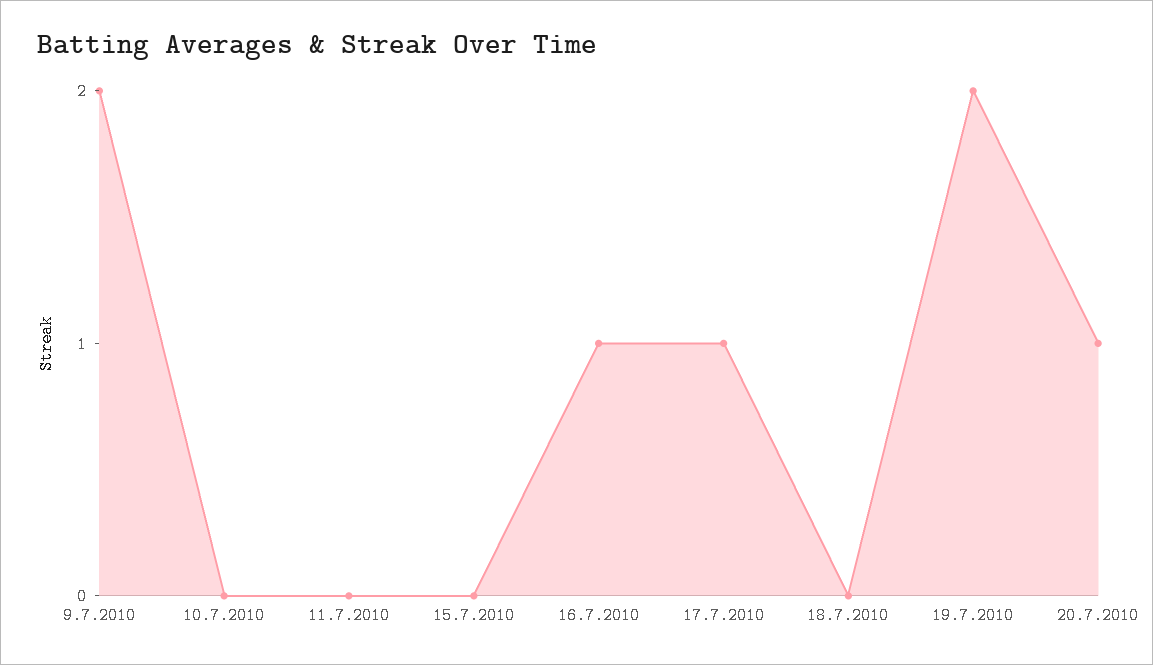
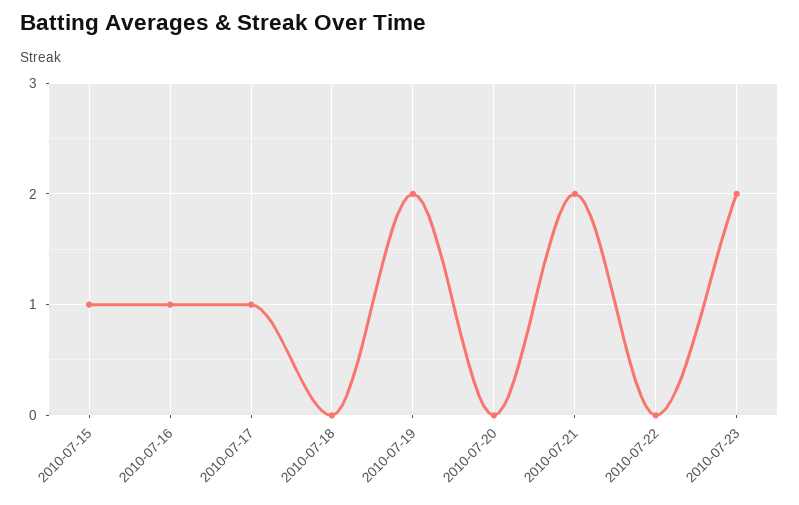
9.7.2010: 2 -> none
10.7.2010: 0 -> none
11.7.2010: 0 -> none
15.7.2010: 0 -> 1
20.7.2010: 1 -> 0
2010-07-21: none -> 2
2010-07-22: none -> 0
2010-07-23: none -> 2

